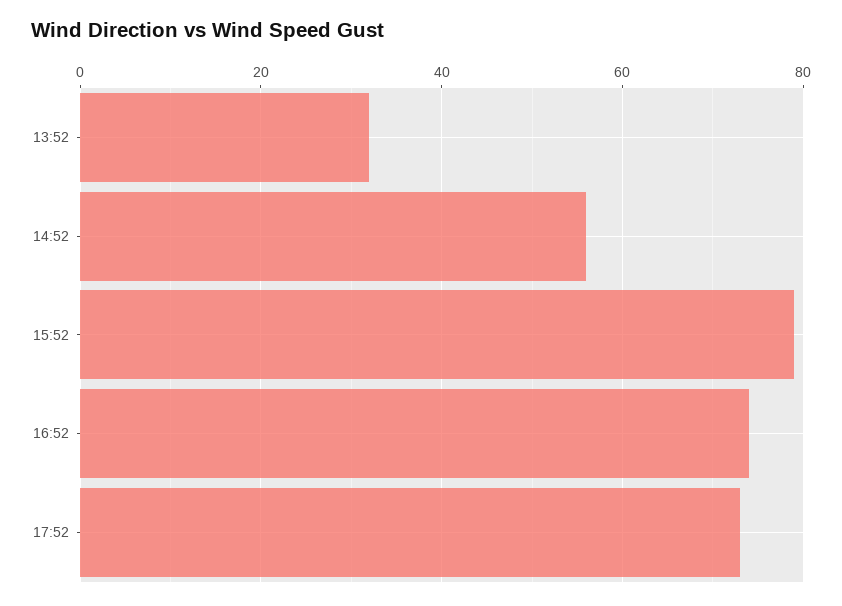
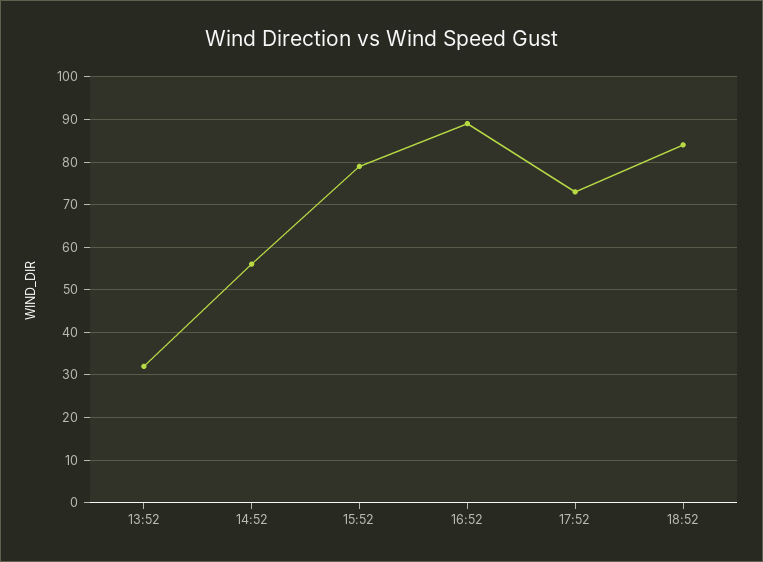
16:52: 75 -> 90
18:52: none -> 85

